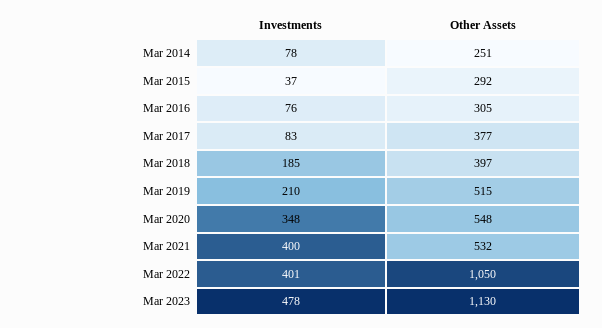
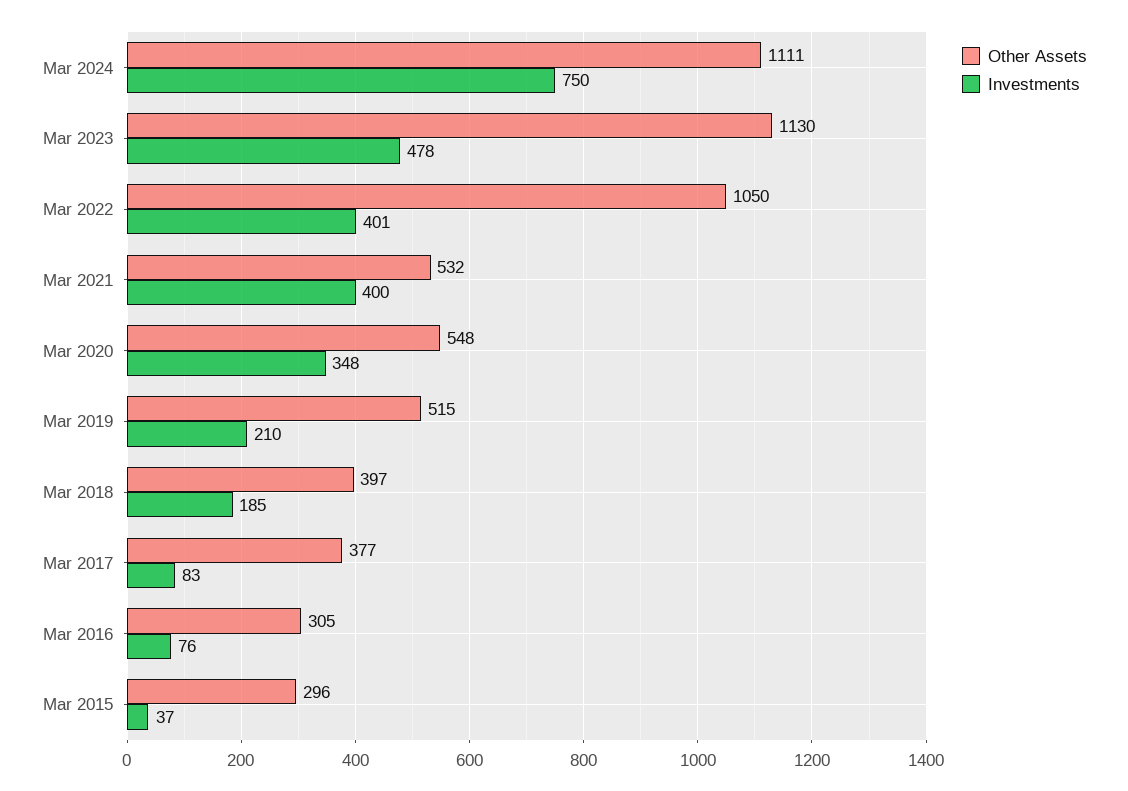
Investments, Mar 2014: 78 -> none
Other Assets, Mar 2014: 251 -> none
Other Assets, Mar 2015: 292 -> 296
Other Assets, Mar 2024: none -> 1111
Investments, Mar 2024: none -> 750

